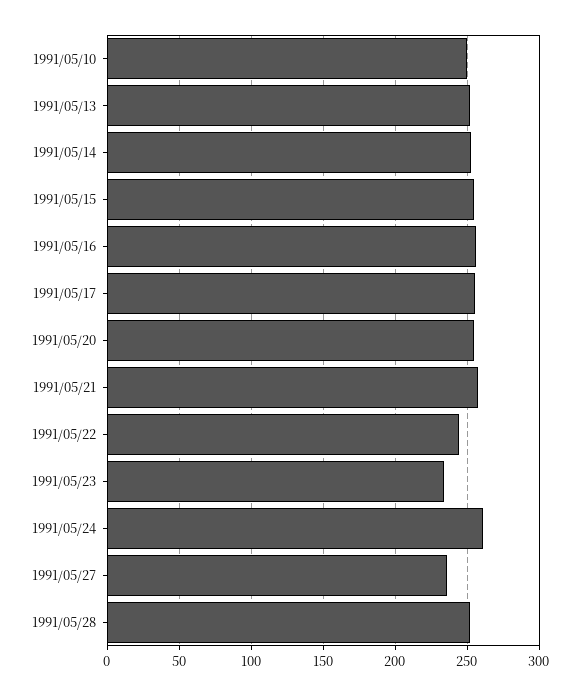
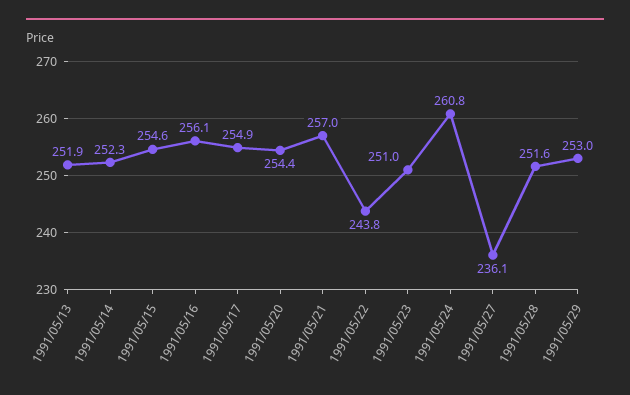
1991/05/10: 250 -> none
1991/05/23: 235 -> 251
1991/05/29: none -> 253

